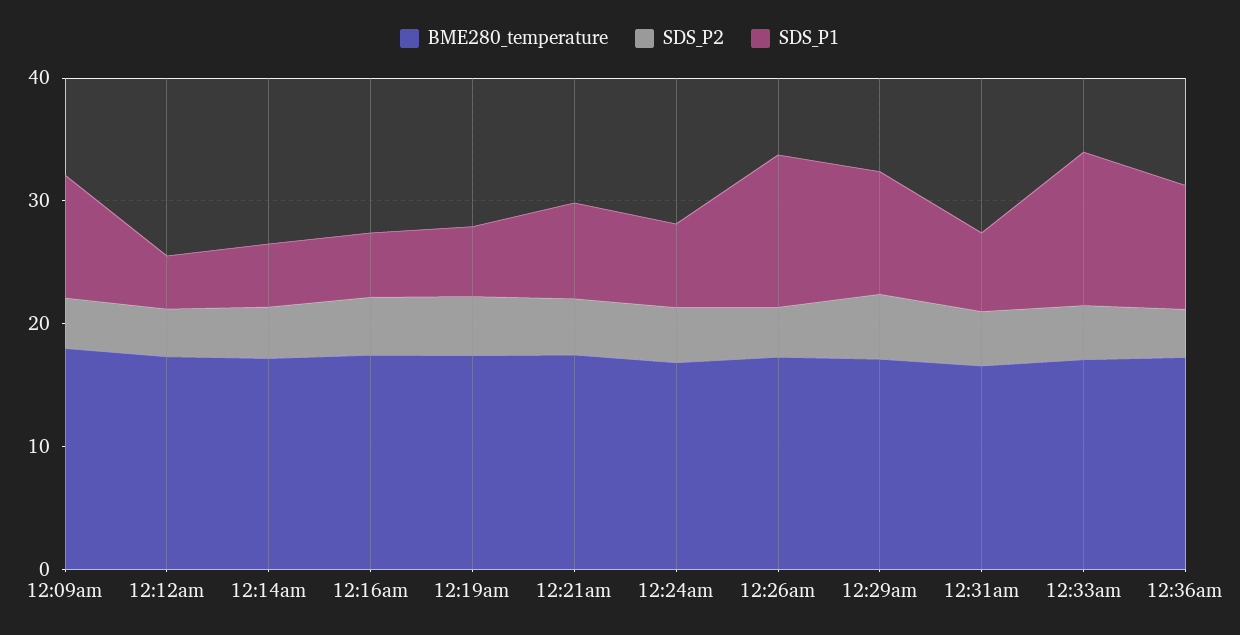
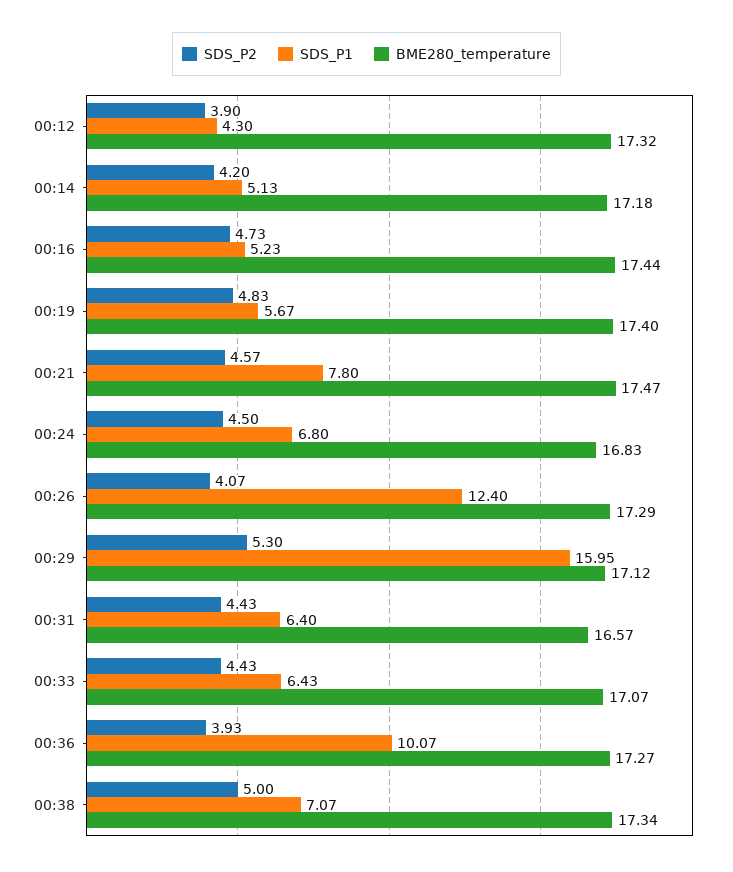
BME280_temperature, 12:09am: 18 -> none
SDS_P2, 12:09am: 4 -> none
SDS_P1, 12:09am: 10 -> none
SDS_P1, 12:29am: 10 -> 15.95
SDS_P1, 12:33am: 12 -> 6.43
SDS_P2, 00:38: none -> 5
SDS_P1, 00:38: none -> 7.07
BME280_temperature, 00:38: none -> 17.34

